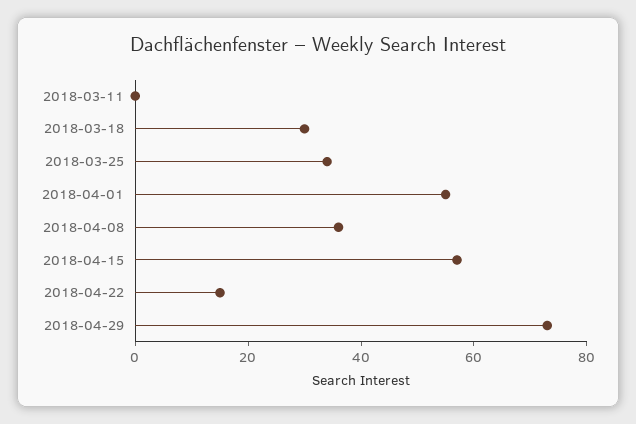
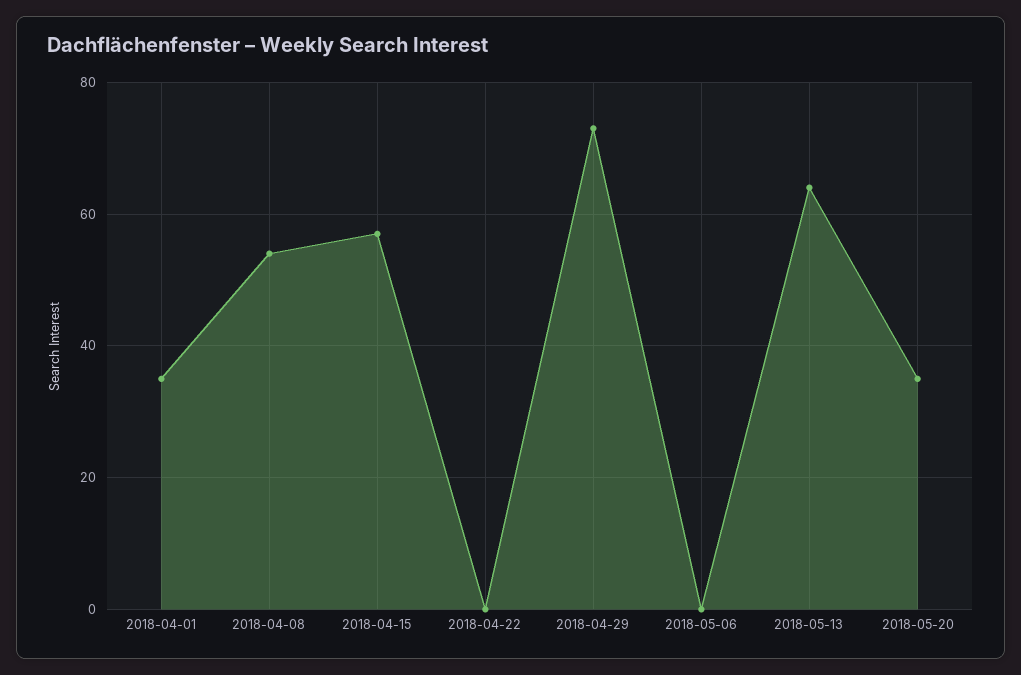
2018-03-11: 0 -> none
2018-03-18: 30 -> none
2018-03-25: 35 -> none
2018-04-01: 55 -> 35
2018-04-08: 35 -> 55
2018-04-22: 15 -> 0
2018-05-06: none -> 0
2018-05-13: none -> 65
2018-05-20: none -> 35

